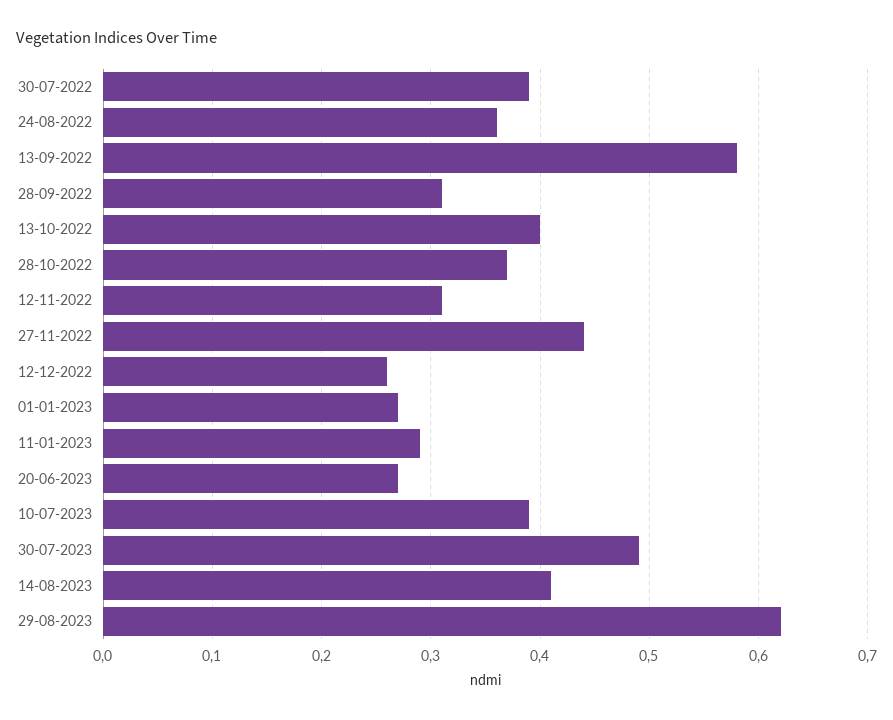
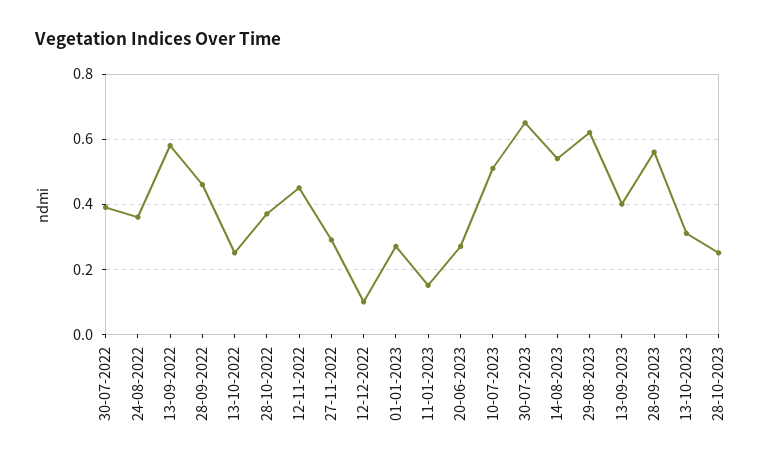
28-09-2022: 0.31 -> 0.45
13-10-2022: 0.4 -> 0.25
12-11-2022: 0.31 -> 0.45
27-11-2022: 0.44 -> 0.3
12-12-2022: 0.26 -> 0.1
11-01-2023: 0.29 -> 0.15
10-07-2023: 0.39 -> 0.5
30-07-2023: 0.49 -> 0.65
14-08-2023: 0.41 -> 0.55
13-09-2023: none -> 0.4
28-09-2023: none -> 0.55
13-10-2023: none -> 0.3
28-10-2023: none -> 0.25

